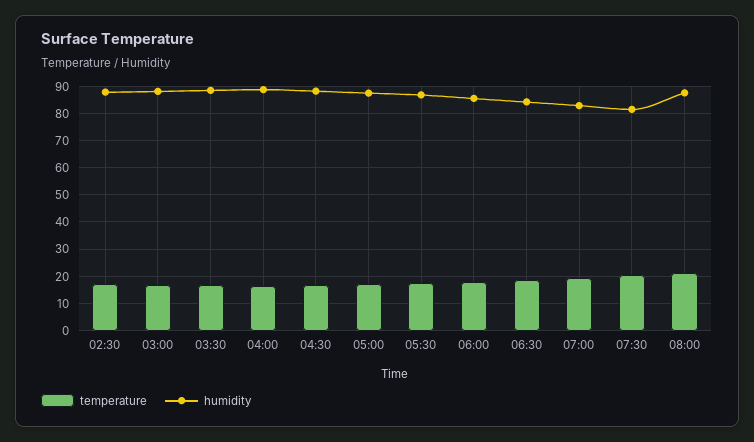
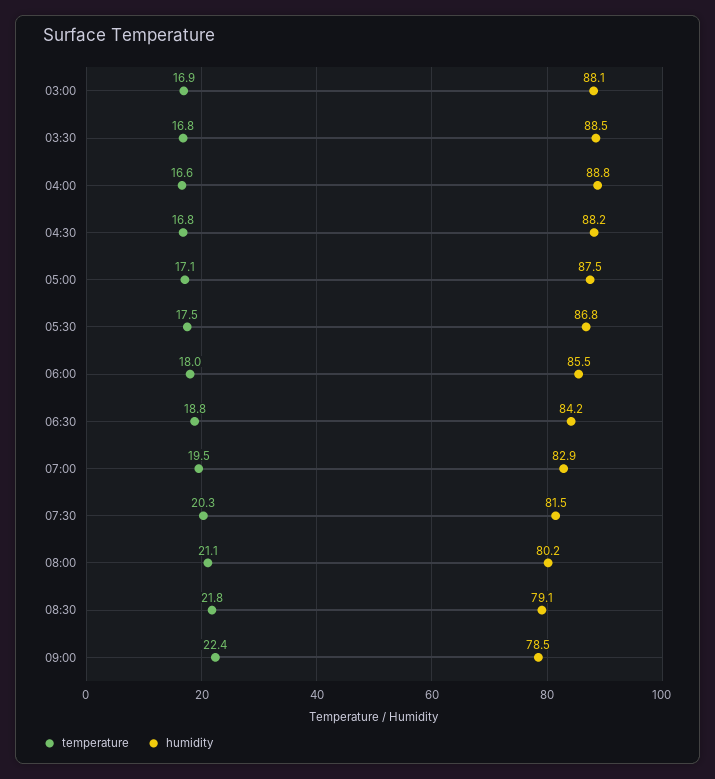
temperature, 02:30: 17.5 -> none
humidity, 02:30: 87.5 -> none
humidity, 08:00: 87.5 -> 80.2
temperature, 08:30: none -> 21.8
humidity, 08:30: none -> 79.1
temperature, 09:00: none -> 22.4
humidity, 09:00: none -> 78.5

